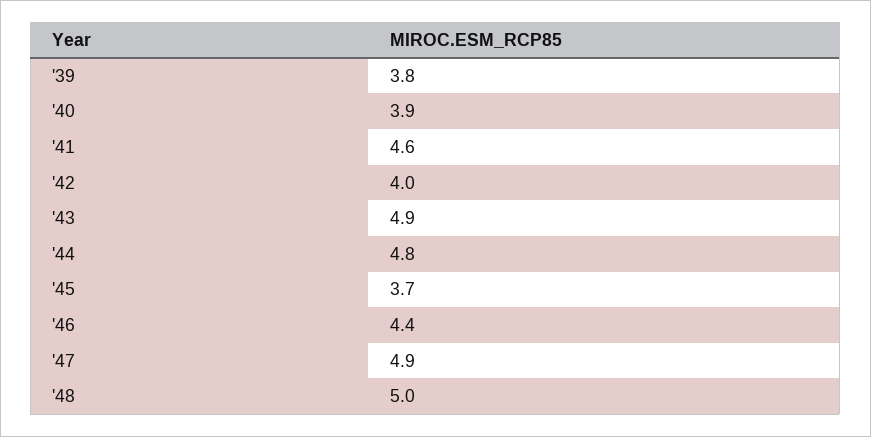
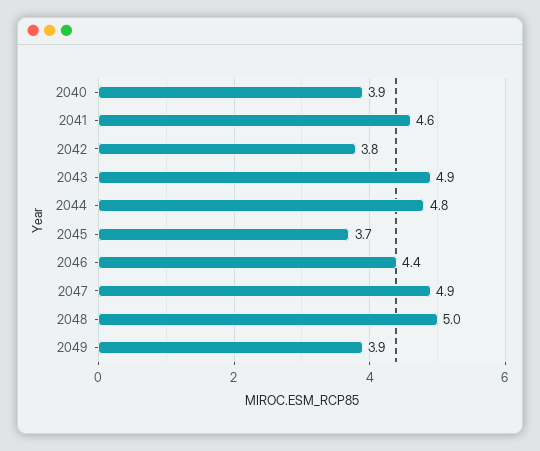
'39: 3.8 -> none
'42: 4 -> 3.8
2049: none -> 3.9

